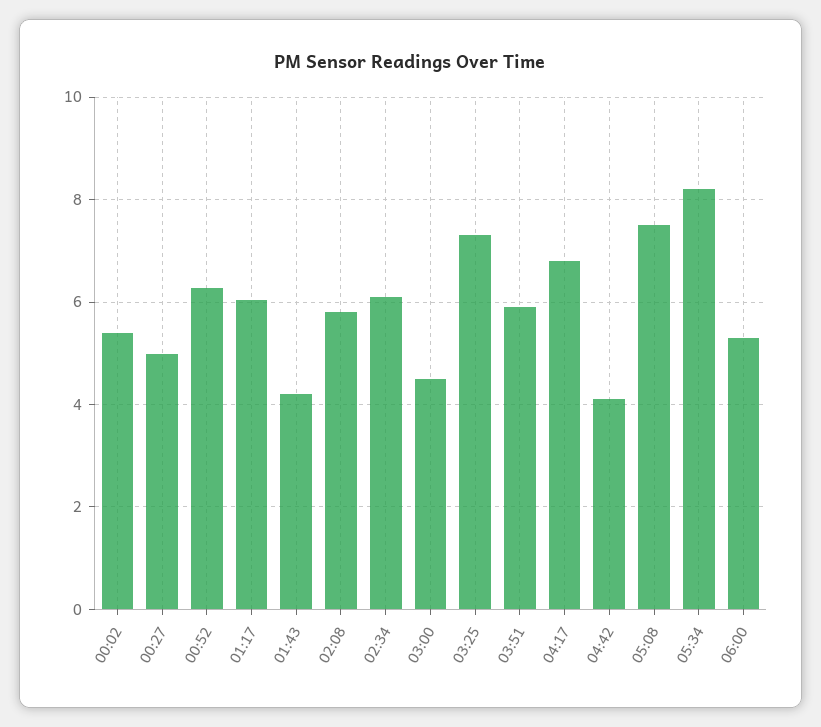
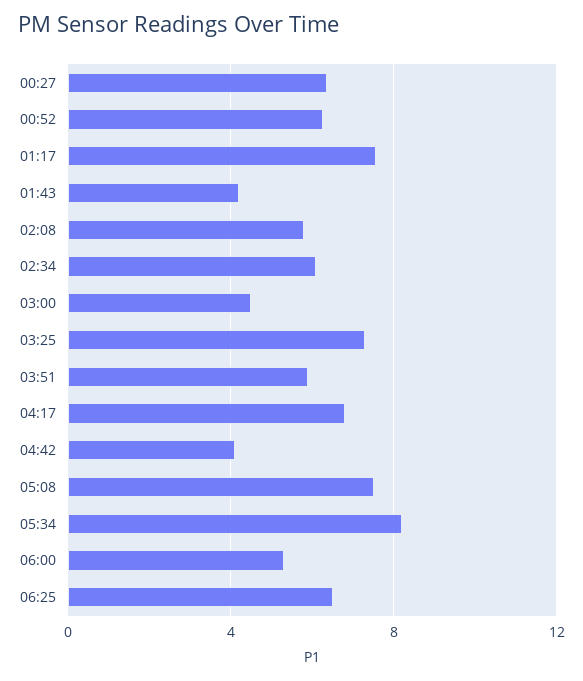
00:02: 5.4 -> none
00:27: 5 -> 6.5
01:17: 6 -> 7.5
06:25: none -> 6.5

